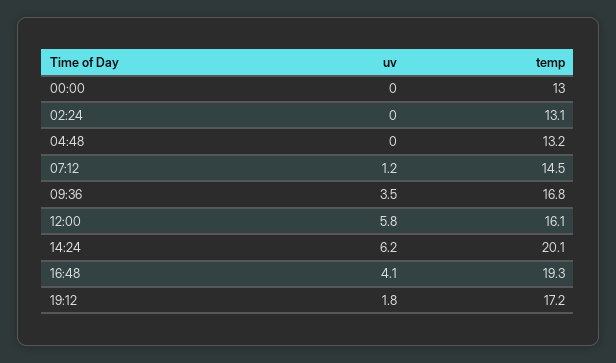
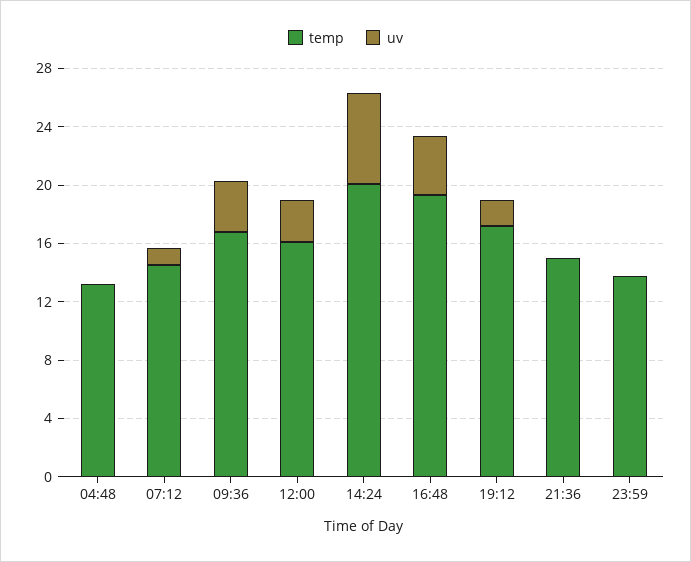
uv, 00:00: 0 -> none
temp, 00:00: 13 -> none
uv, 02:24: 0 -> none
temp, 02:24: 13.1 -> none
uv, 12:00: 5.8 -> 3
temp, 21:36: none -> 15
uv, 21:36: none -> 0
temp, 23:59: none -> 14
uv, 23:59: none -> 0

